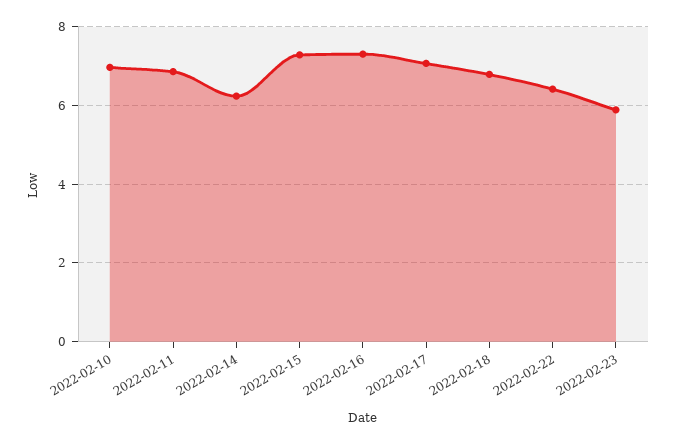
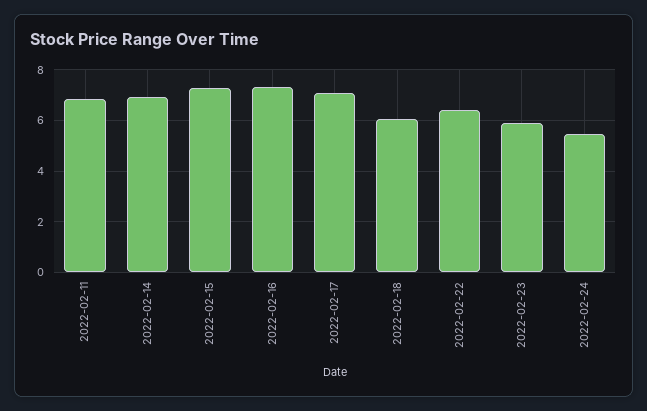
2022-02-10: 7 -> none
2022-02-14: 6.2 -> 7
2022-02-18: 6.8 -> 6
2022-02-24: none -> 5.5

